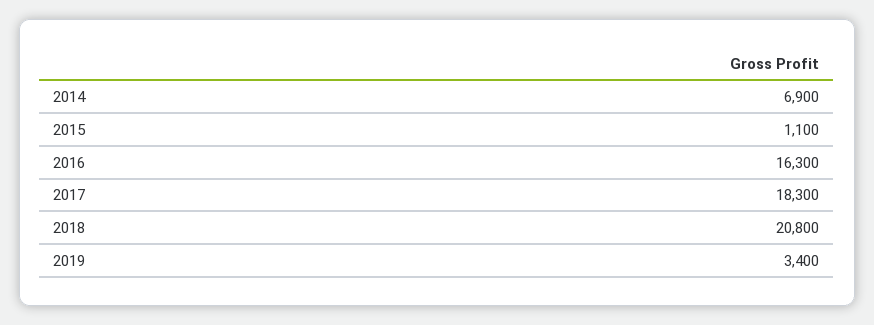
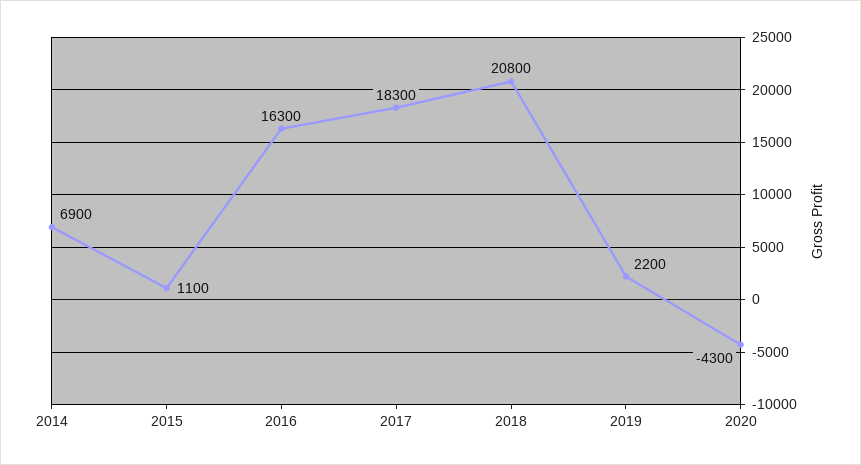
2019: 3400 -> 2200
2020: none -> -4300

